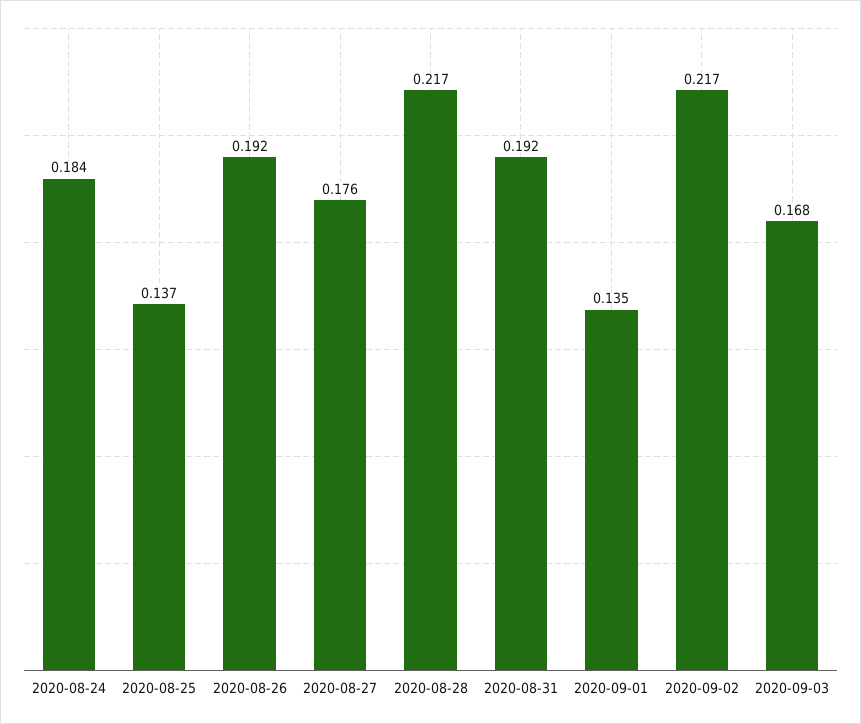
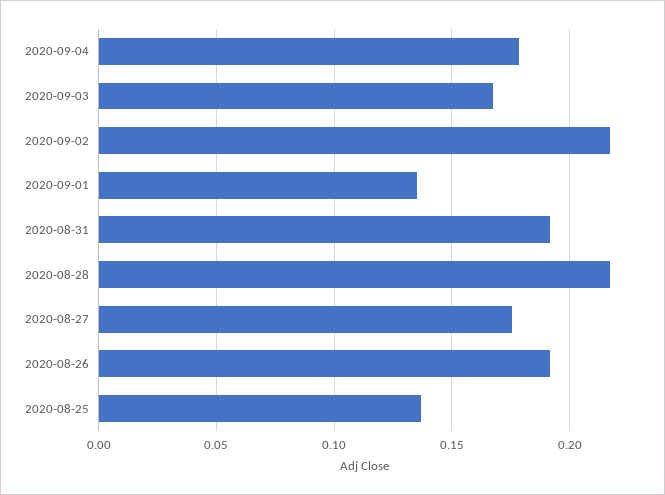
2020-08-24: 0.184 -> none
2020-09-04: none -> 0.18

